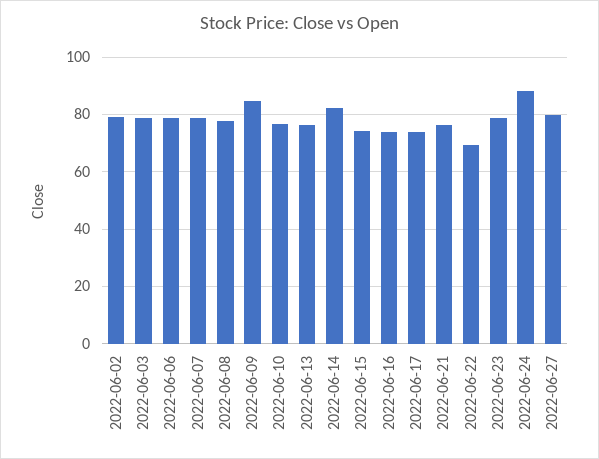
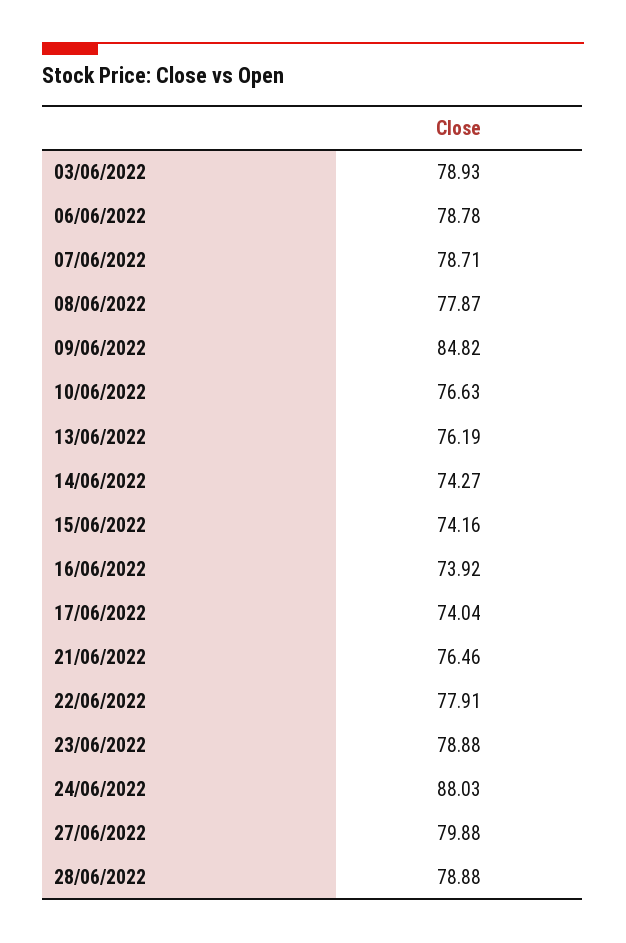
2022-06-02: 80 -> none
2022-06-14: 82.5 -> 74.27
2022-06-22: 70 -> 77.91
28/06/2022: none -> 78.88

